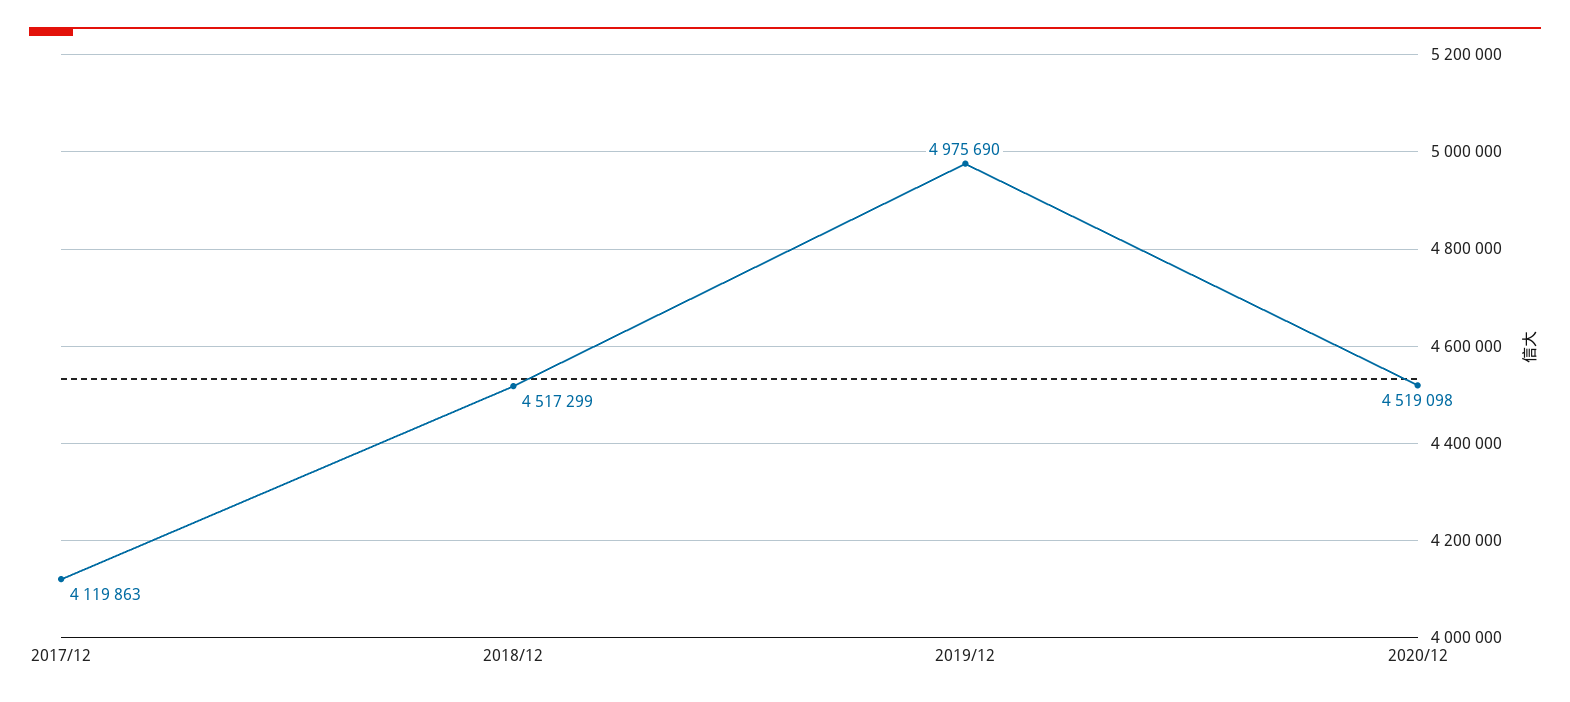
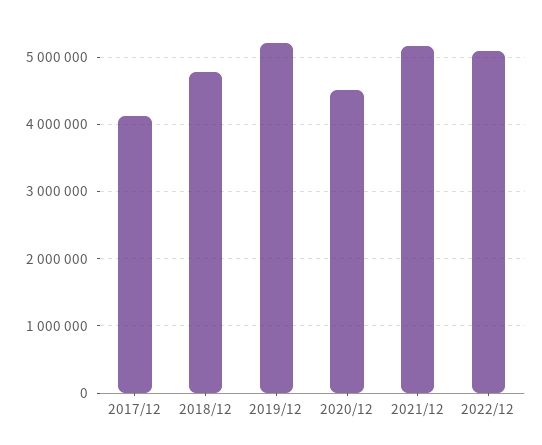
2018/12: 4517299 -> 4800000
2019/12: 4975690 -> 5200000
2021/12: none -> 5200000
2022/12: none -> 5100000

